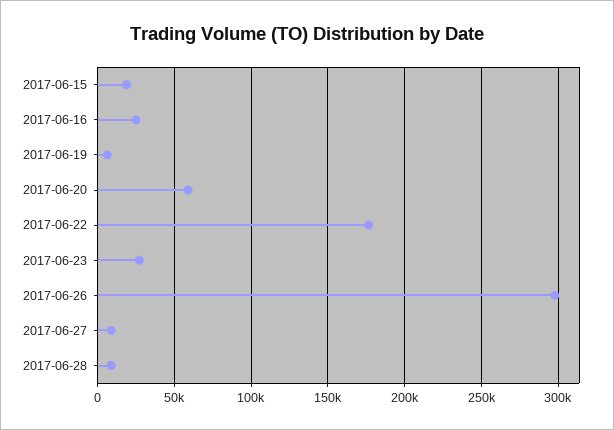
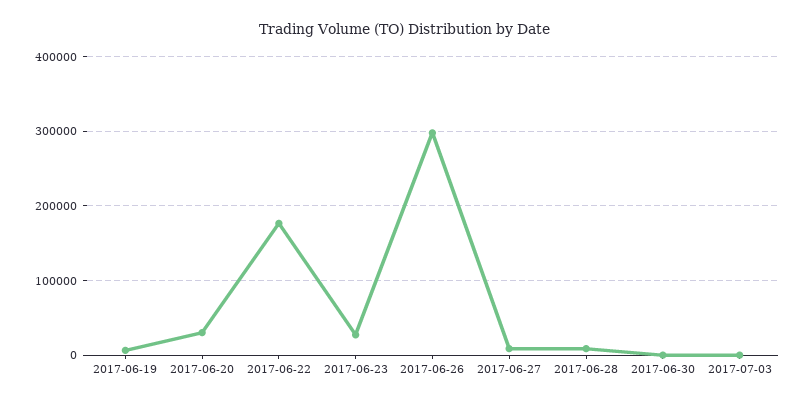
2017-06-15: 20000 -> none
2017-06-16: 25000 -> none
2017-06-20: 60000 -> 30000
2017-06-30: none -> 0
2017-07-03: none -> 0

